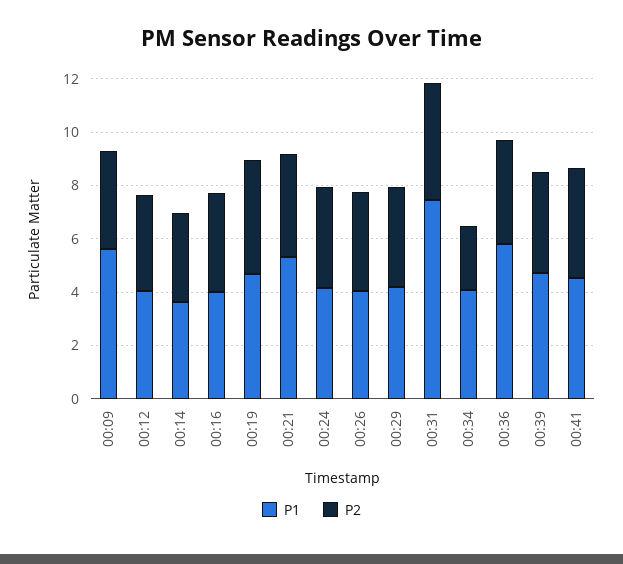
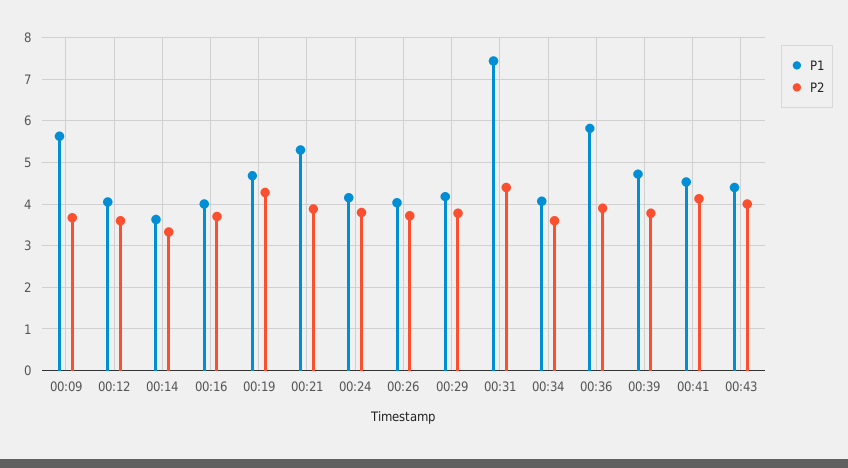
P2, 00:34: 2.5 -> 3.6
P1, 00:43: none -> 4.4
P2, 00:43: none -> 4

